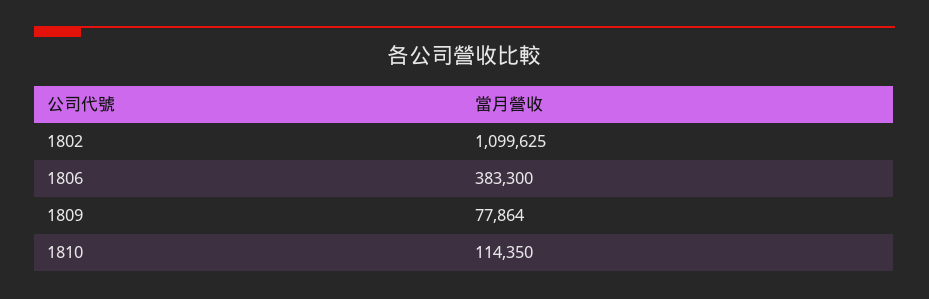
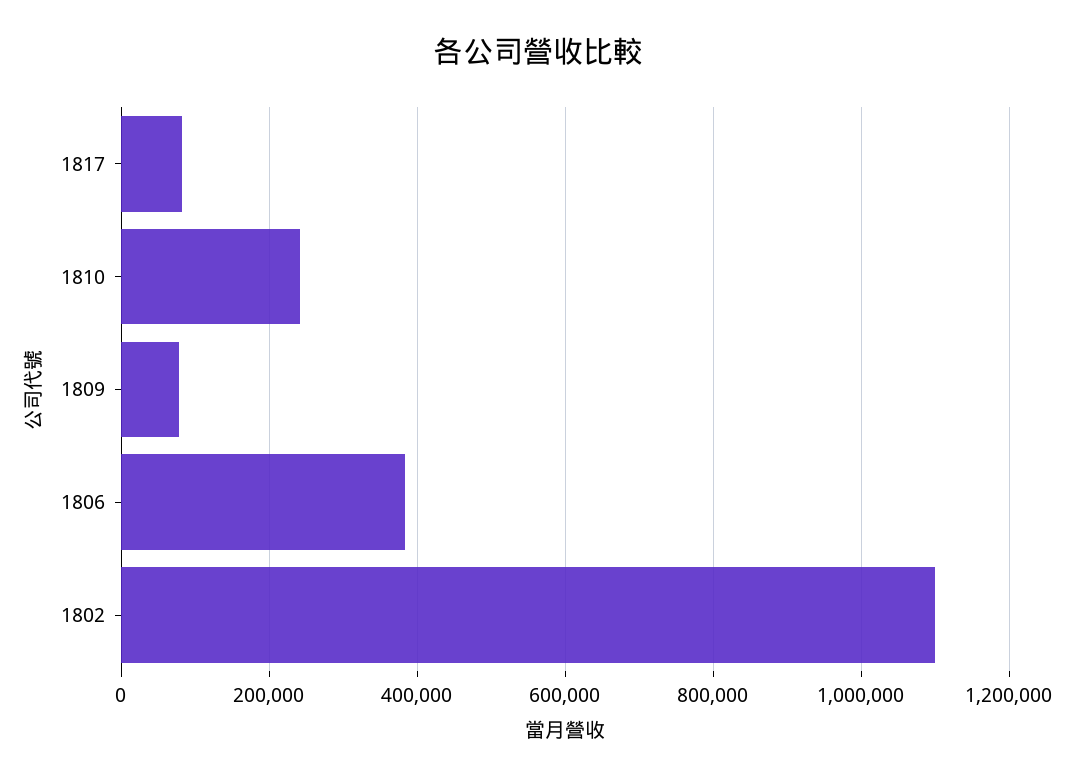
1810: 114350 -> 240000
1817: none -> 80000

